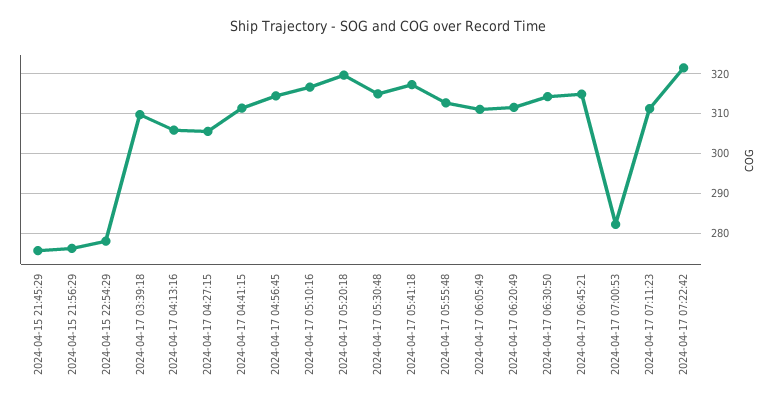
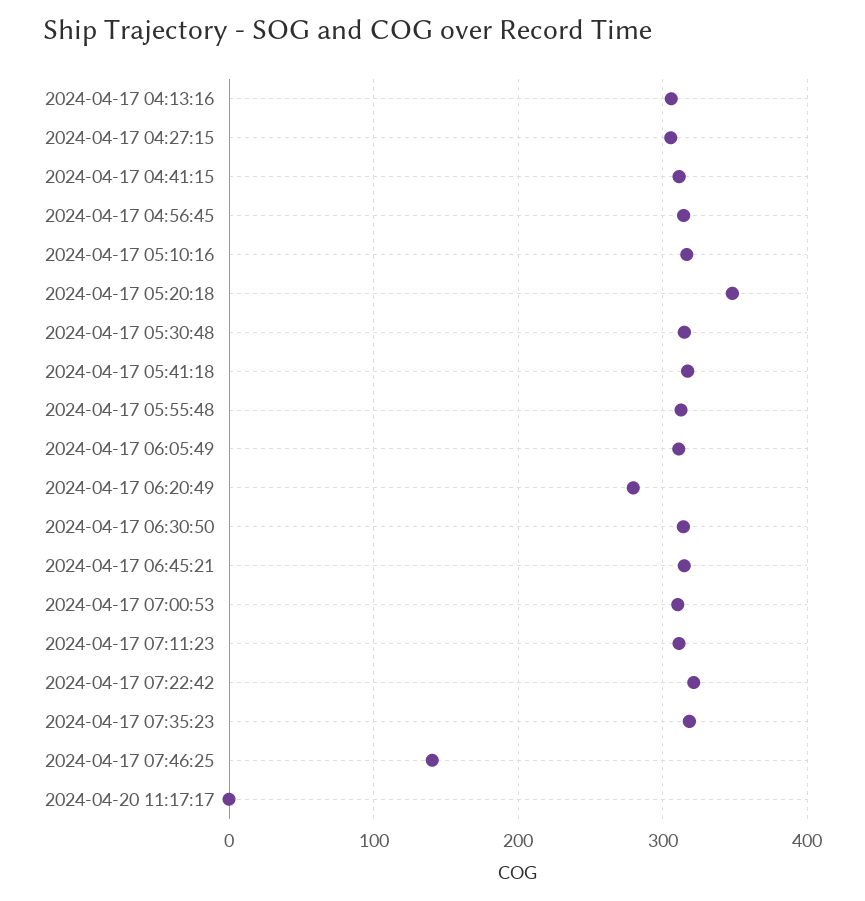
2024-04-15 21:45:29: 276 -> none
2024-04-15 21:56:29: 276 -> none
2024-04-15 22:54:29: 278 -> none
2024-04-17 03:39:18: 310 -> none
2024-04-17 05:20:18: 320 -> 350
2024-04-17 06:20:49: 312 -> 280
2024-04-17 07:00:53: 282 -> 310
2024-04-17 07:35:23: none -> 320
2024-04-17 07:46:25: none -> 140
2024-04-20 11:17:17: none -> 0

